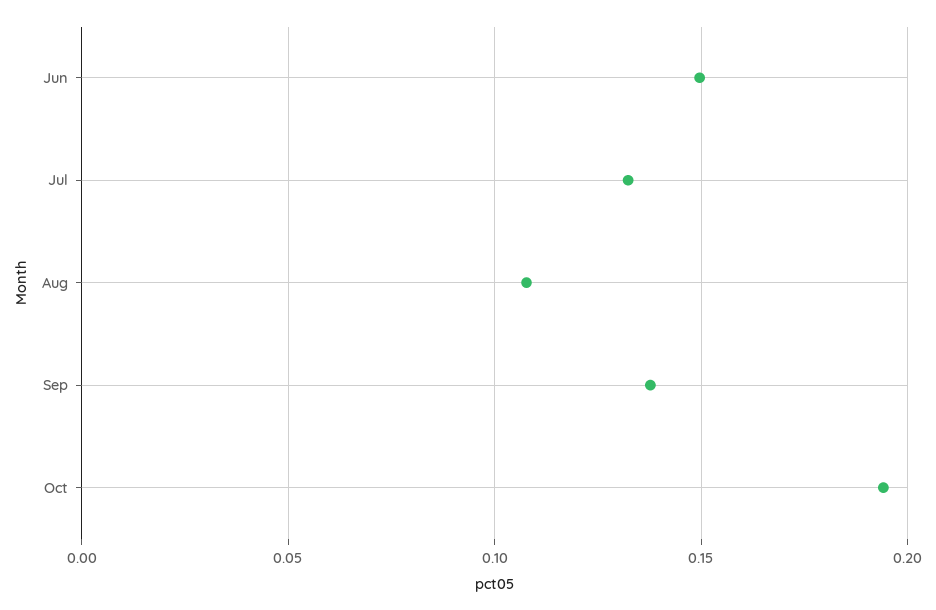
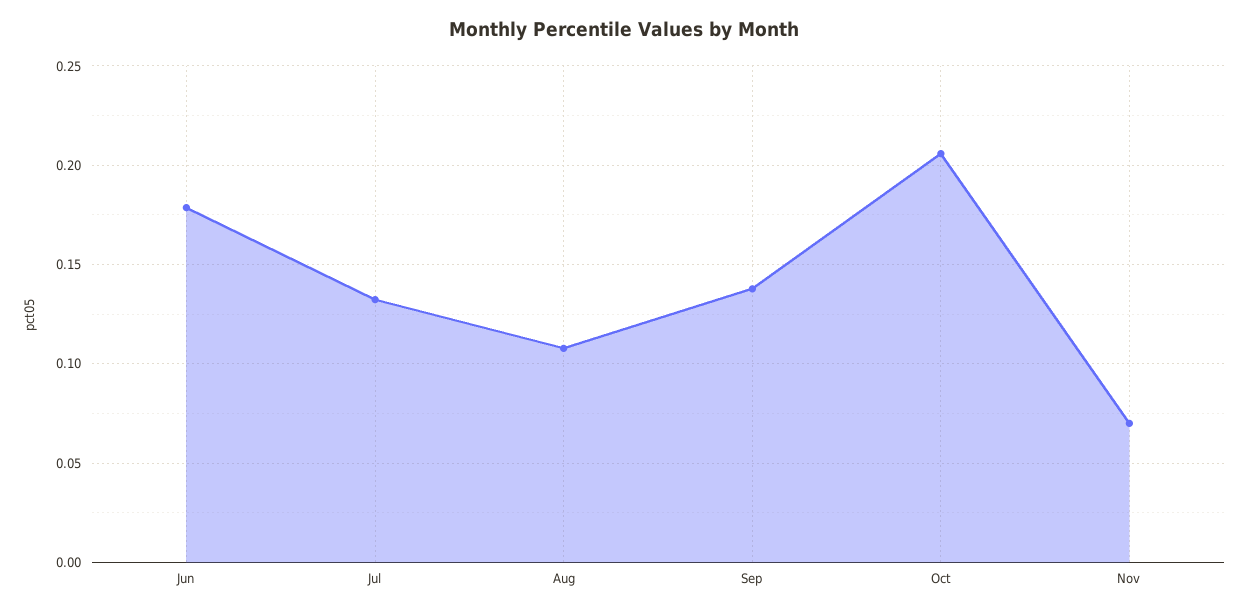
Jun: 0.15 -> 0.18
Oct: 0.195 -> 0.205
Nov: none -> 0.07

